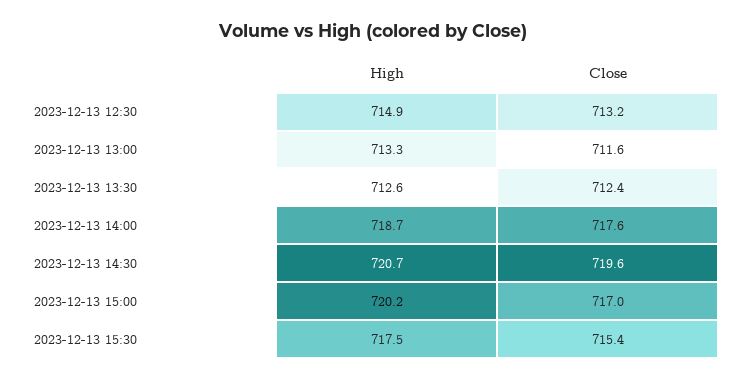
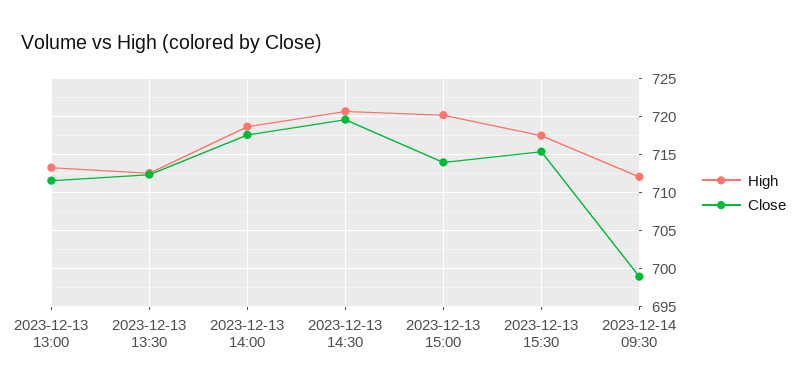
High, 2023-12-13 12:30: 714.9 -> none
Close, 2023-12-13 12:30: 713.2 -> none
Close, 2023-12-13 15:00: 717 -> 714
High, 2023-12-14 09:30: none -> 712
Close, 2023-12-14 09:30: none -> 699

